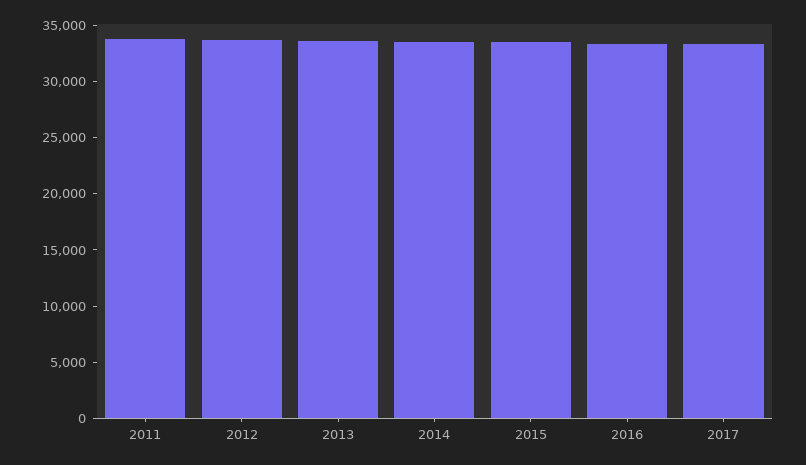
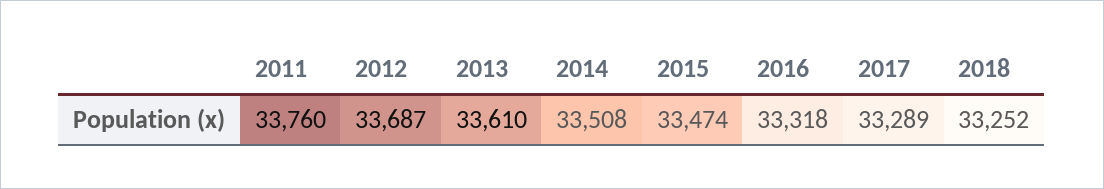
2018: none -> 33252

